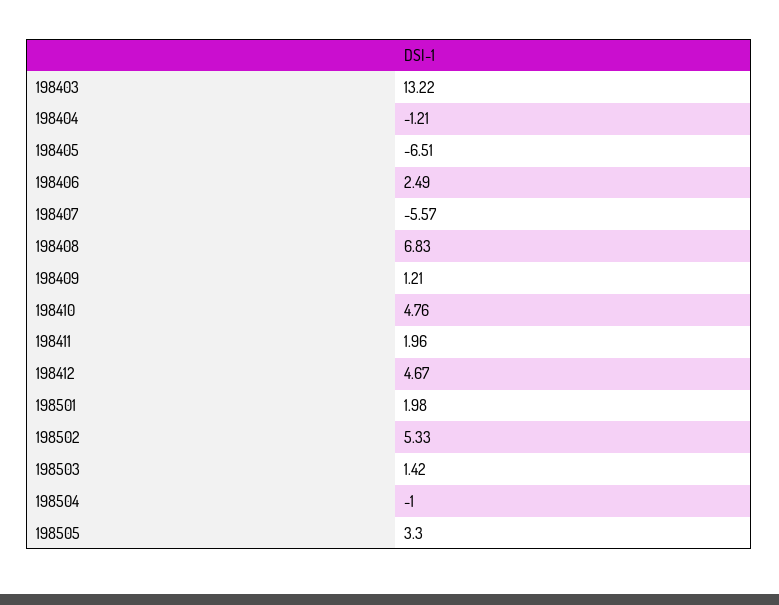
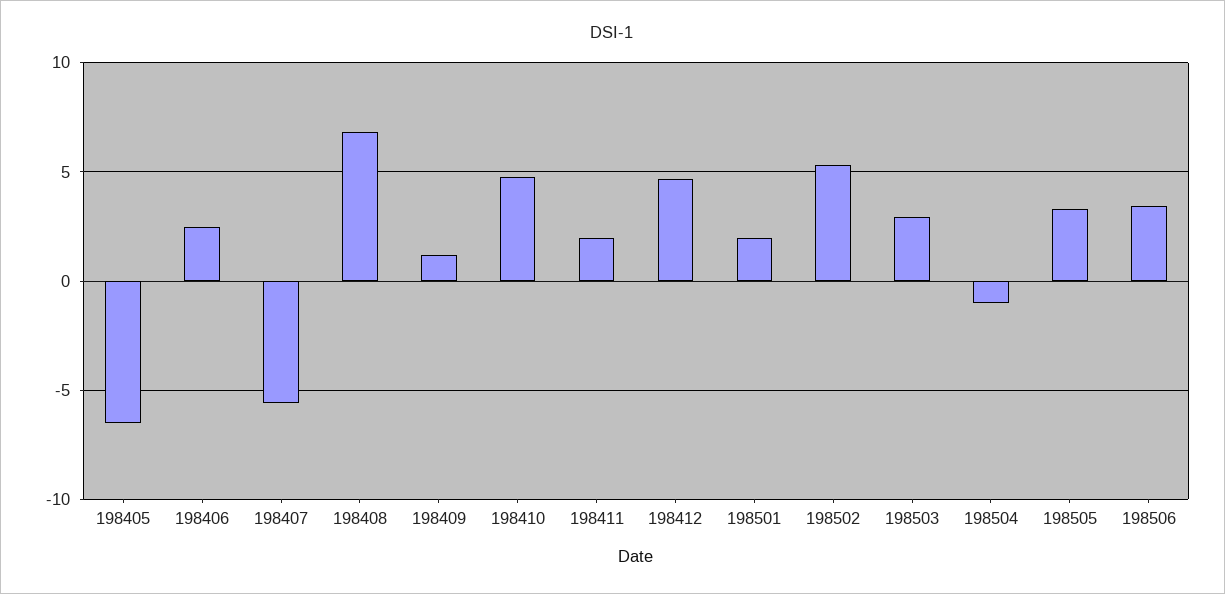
198403: 13.22 -> none
198404: -1.21 -> none
198503: 1.42 -> 3
198506: none -> 3.5

